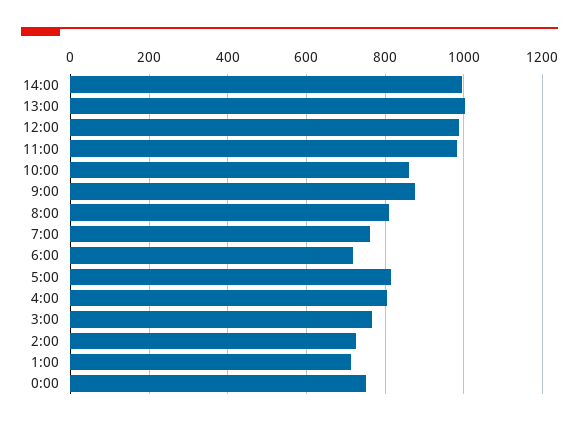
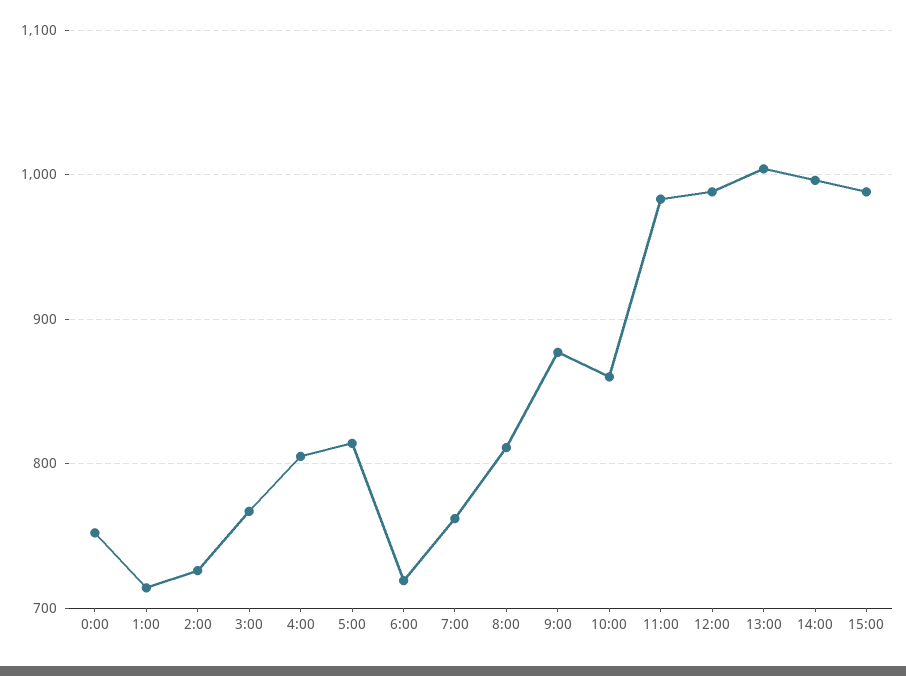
15:00: none -> 990

